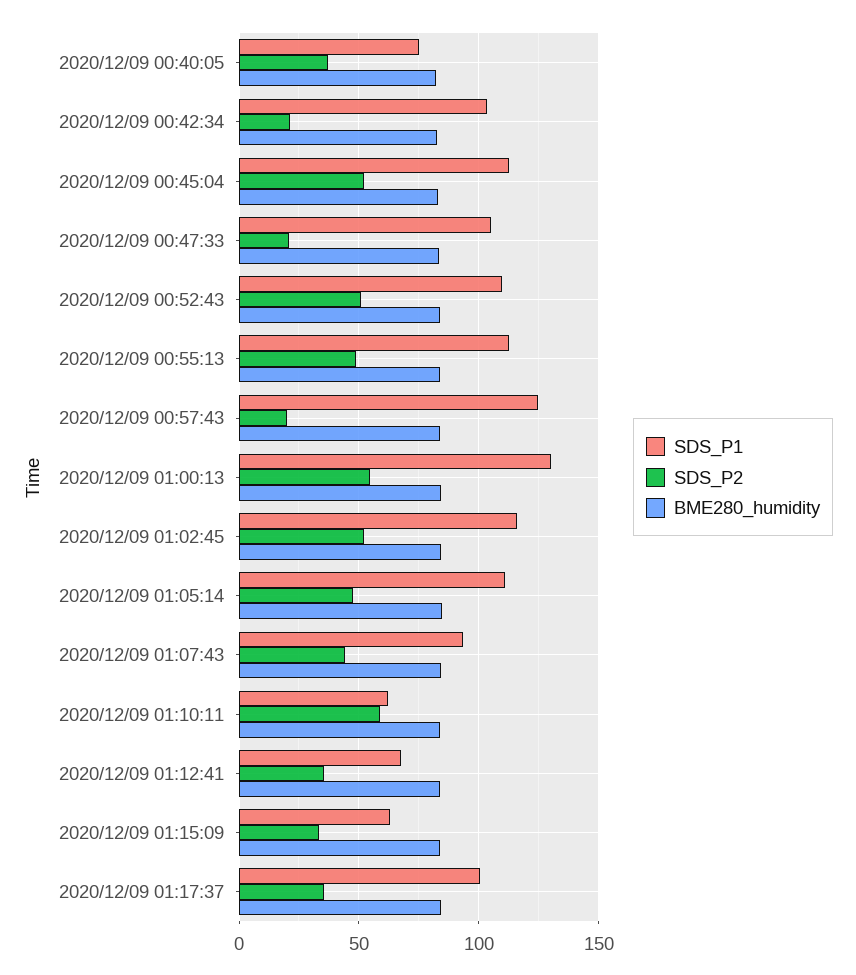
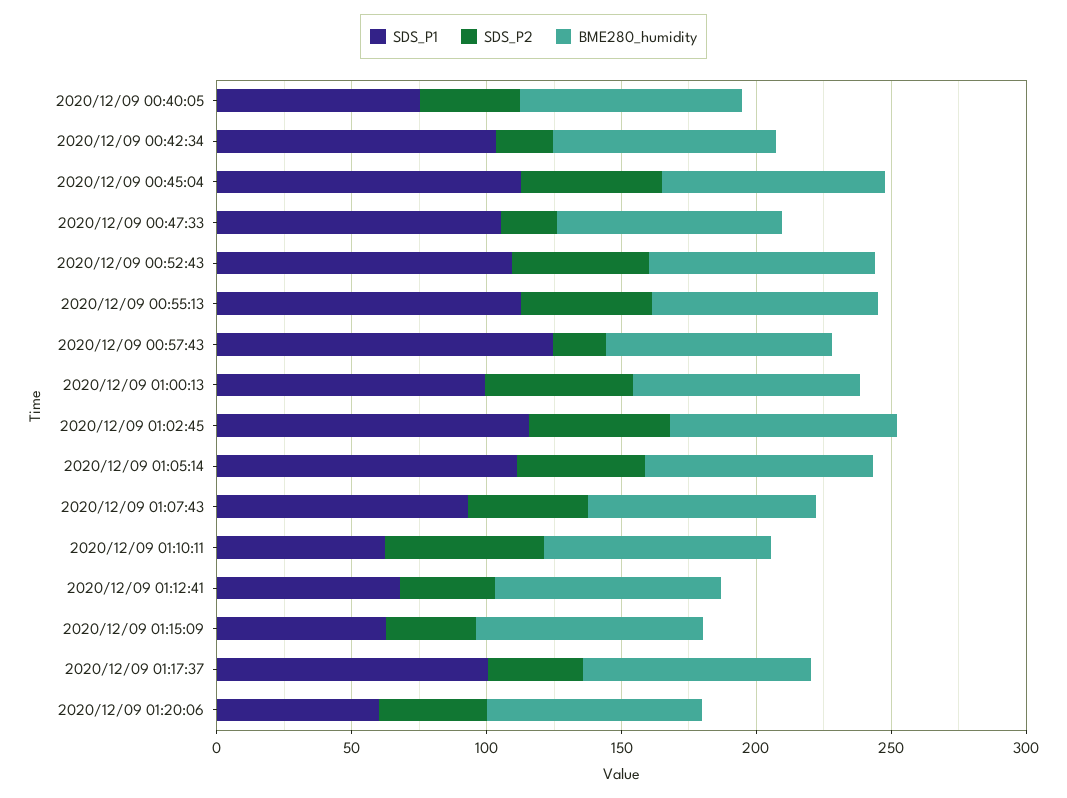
SDS_P1, 2020/12/09 01:00:13: 130 -> 100
SDS_P1, 2020/12/09 01:20:06: none -> 60
SDS_P2, 2020/12/09 01:20:06: none -> 40
BME280_humidity, 2020/12/09 01:20:06: none -> 80

